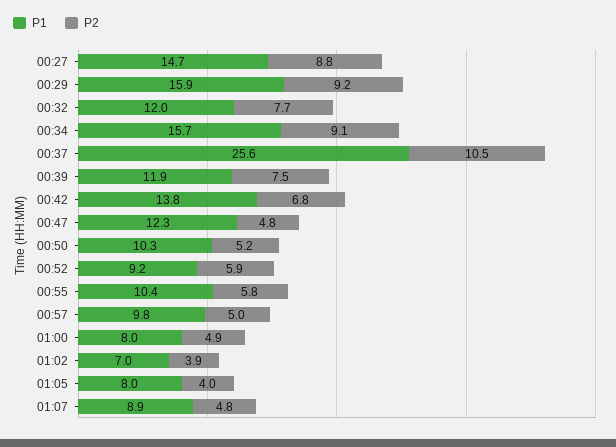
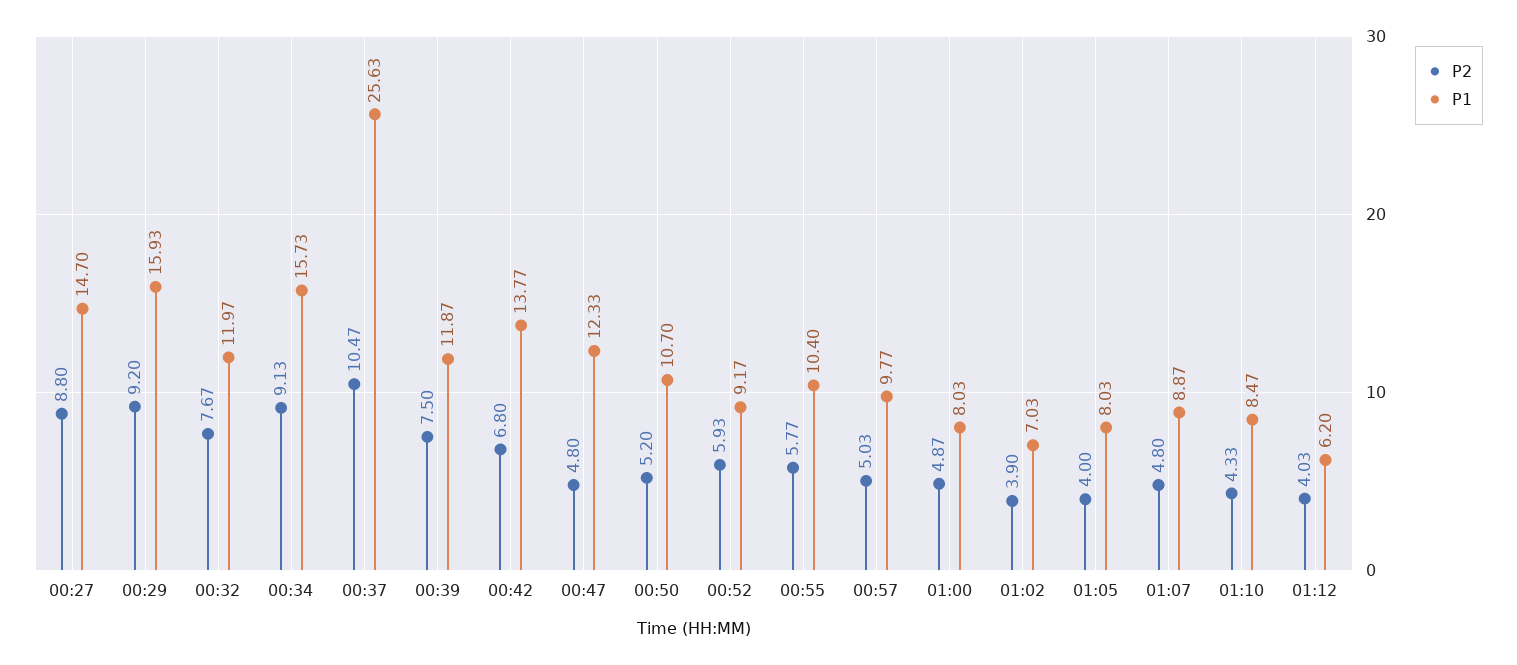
P1, 00:50: 10.3 -> 10.7
P2, 01:10: none -> 4.33
P1, 01:10: none -> 8.47
P2, 01:12: none -> 4.03
P1, 01:12: none -> 6.2

